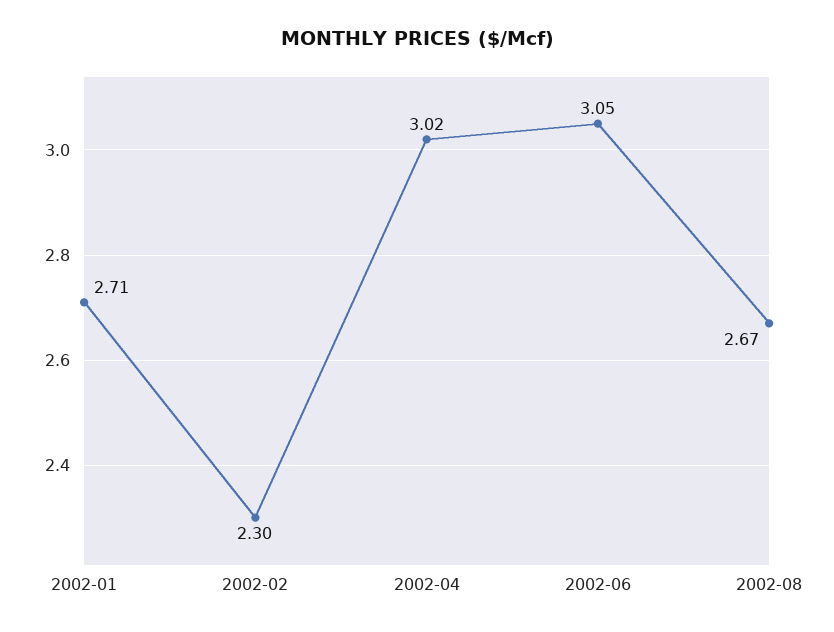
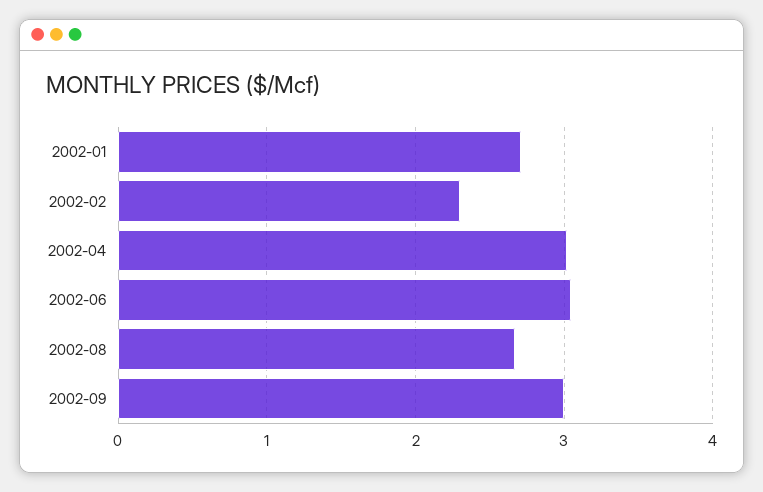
2002-09: none -> 3

